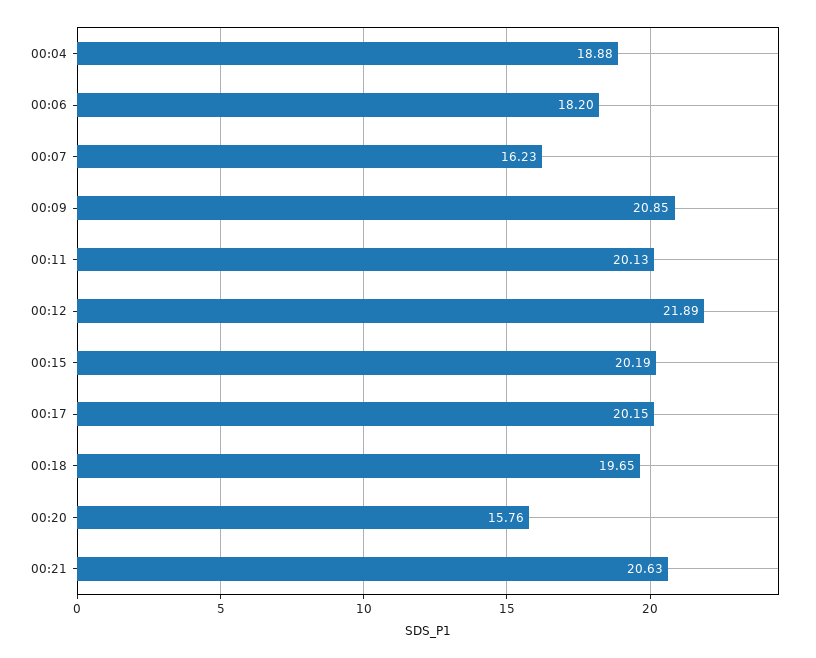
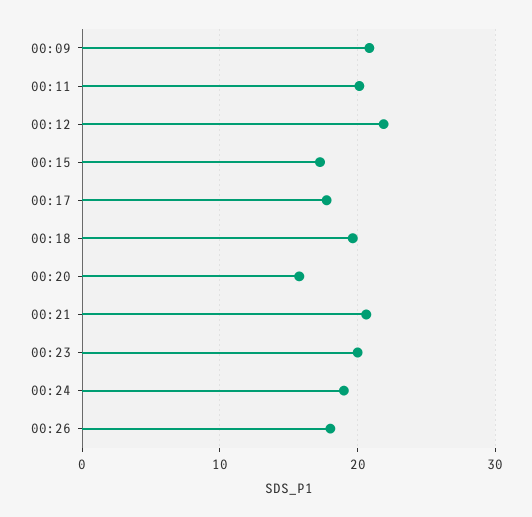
00:04: 18.88 -> none
00:06: 18.2 -> none
00:07: 16.23 -> none
00:15: 20.19 -> 17
00:17: 20.15 -> 18
00:23: none -> 20
00:24: none -> 19
00:26: none -> 18

